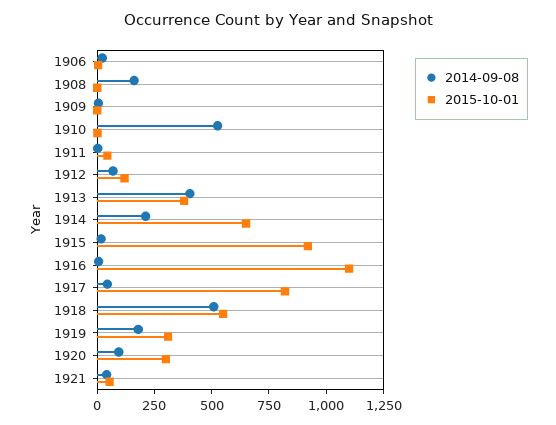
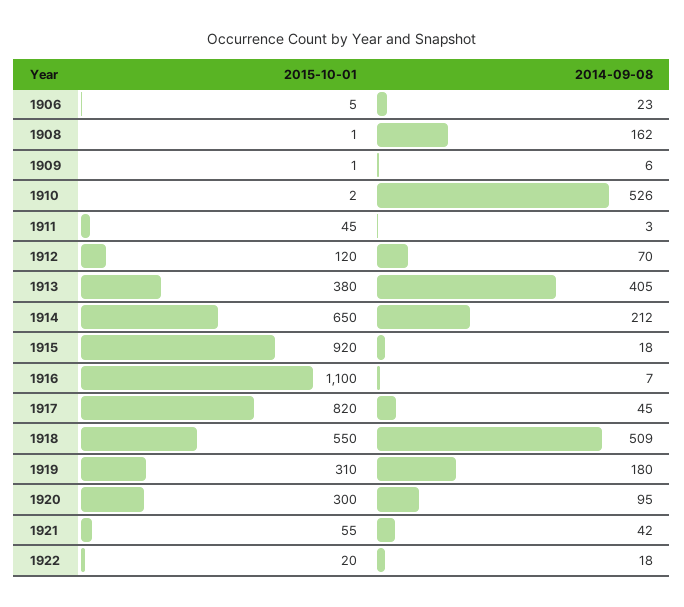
2015-10-01, 1922: none -> 20
2014-09-08, 1922: none -> 18

